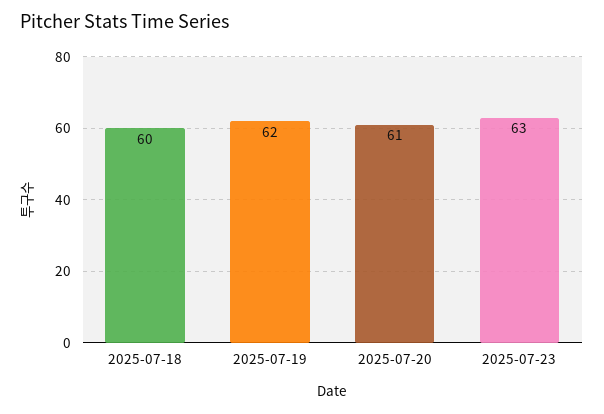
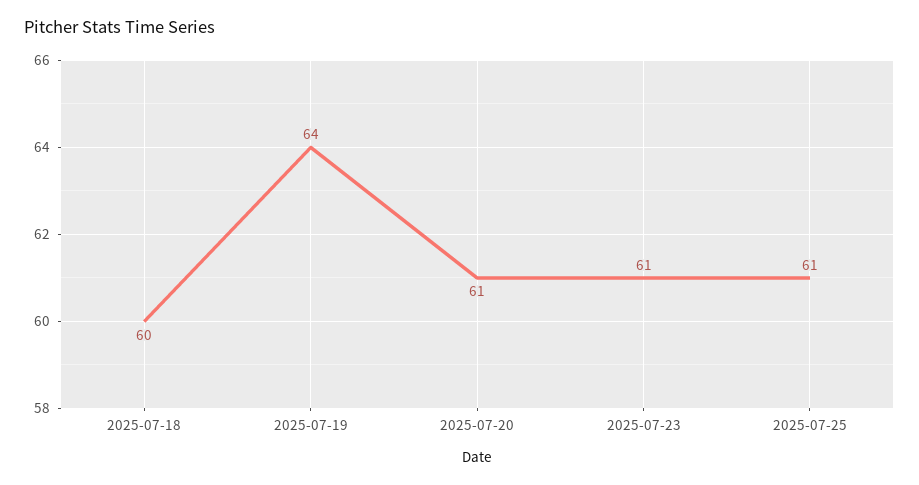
2025-07-19: 62 -> 64
2025-07-23: 63 -> 61
2025-07-25: none -> 61

